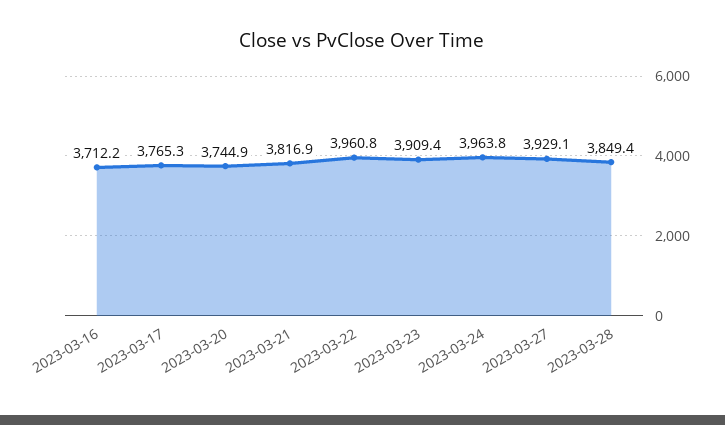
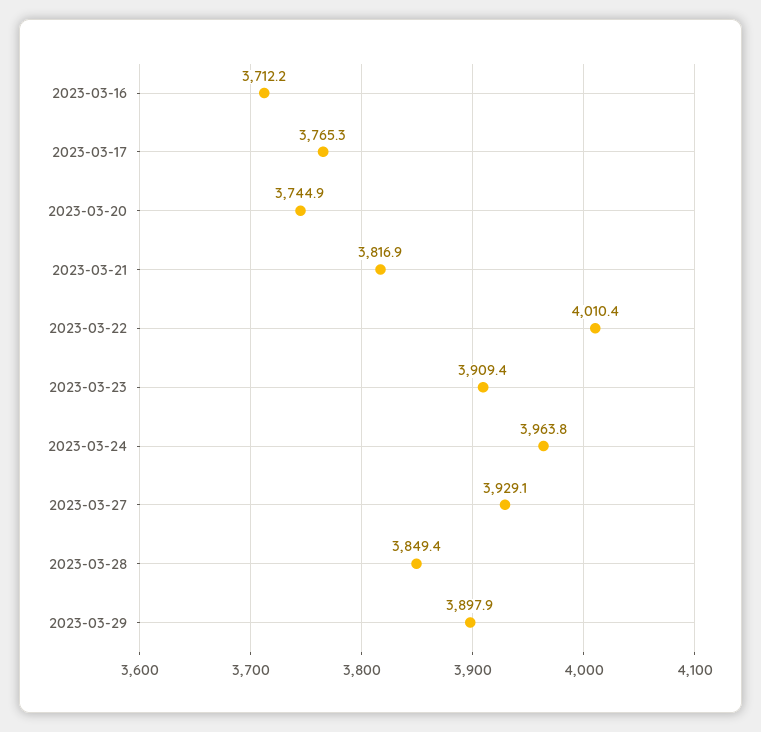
2023-03-22: 3960.8 -> 4010.4
2023-03-29: none -> 3897.9

